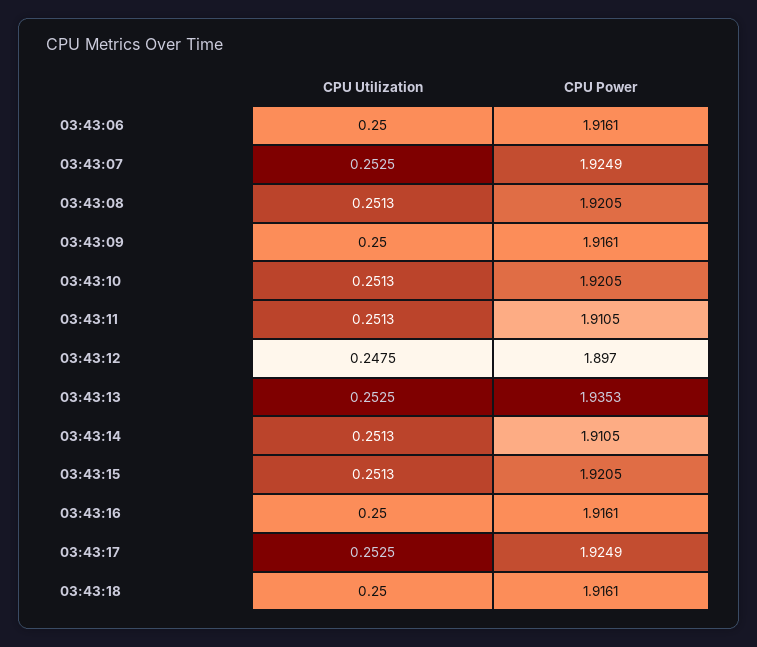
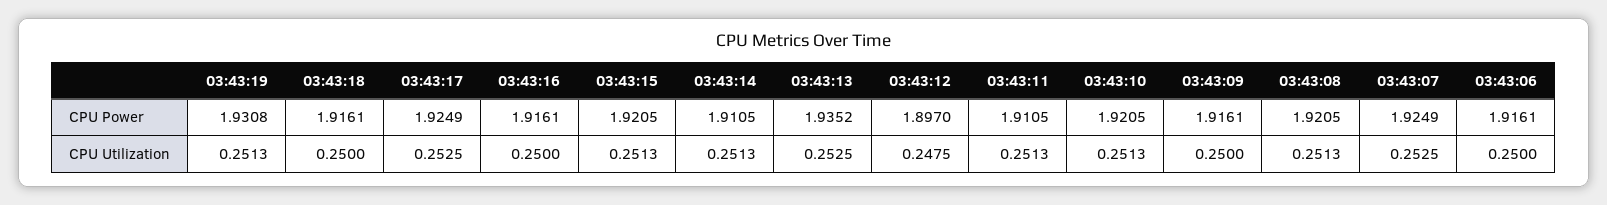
CPU Power, 03:43:13: 1.9353 -> 1.9352
CPU Power, 03:43:19: none -> 1.9308
CPU Utilization, 03:43:19: none -> 0.2513

